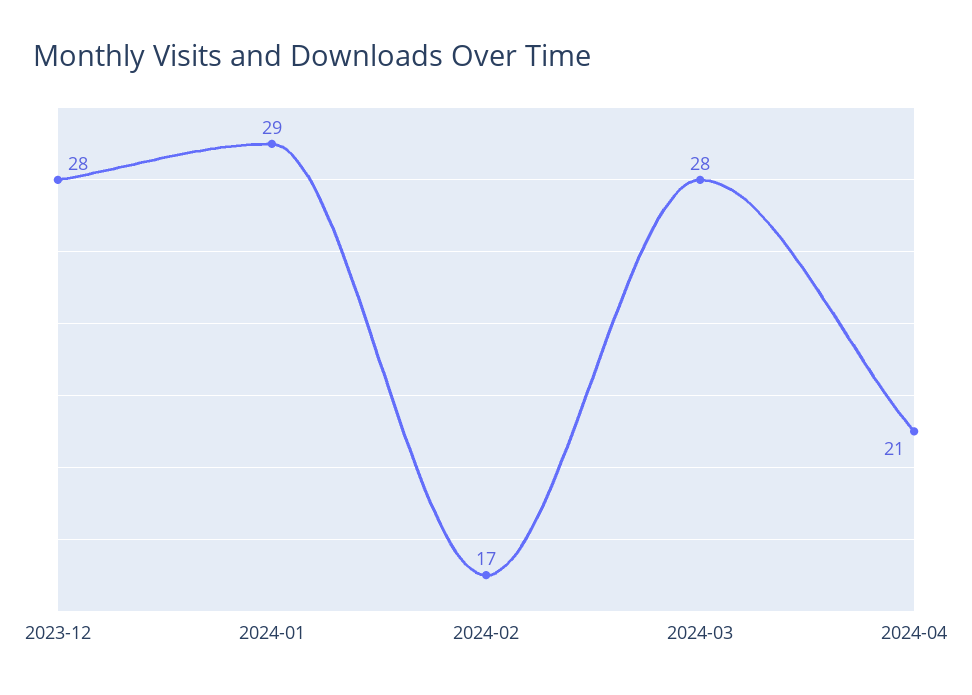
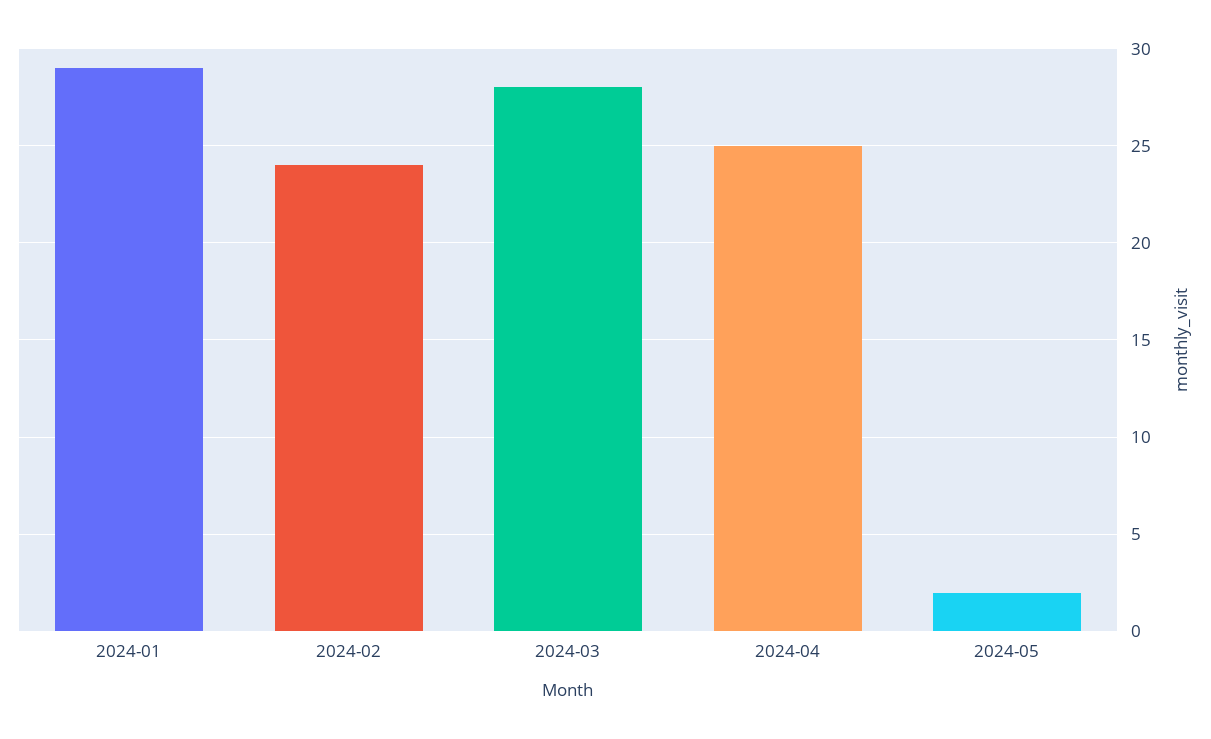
2023-12: 28 -> none
2024-02: 17 -> 24
2024-04: 21 -> 25
2024-05: none -> 2

